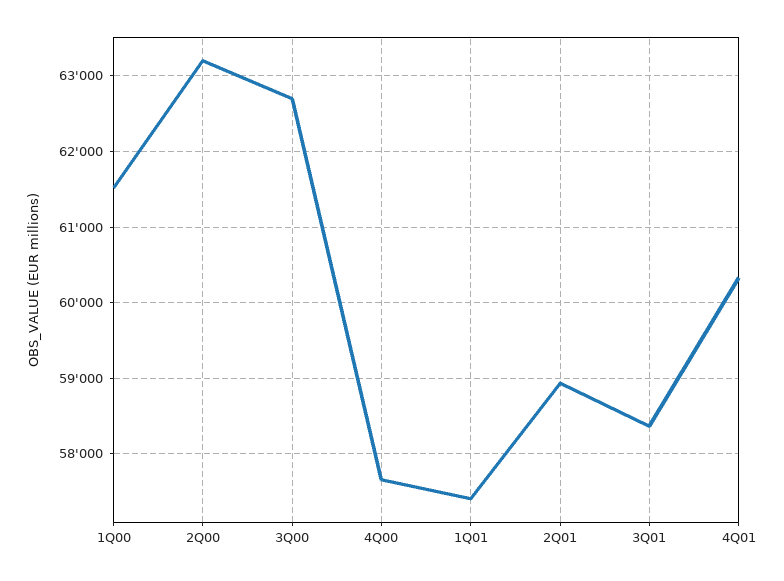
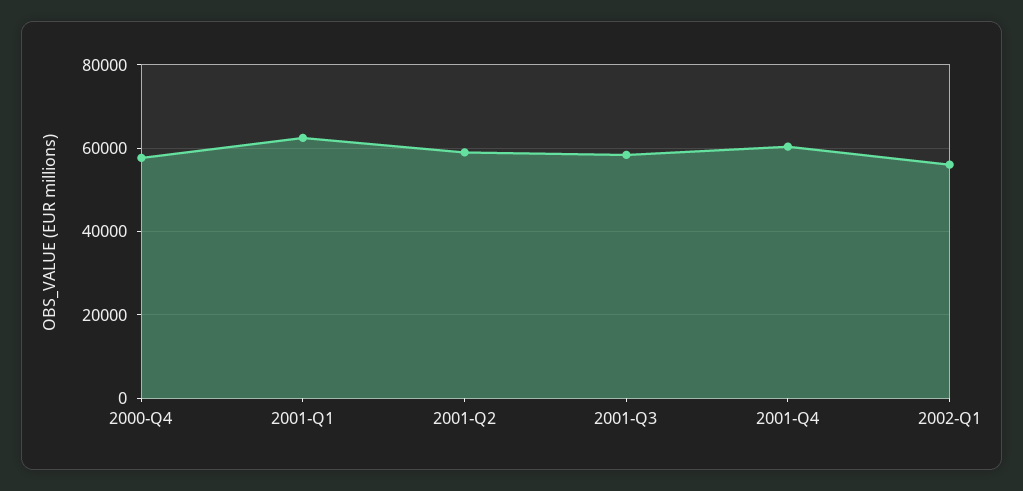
1Q00: 61500 -> none
2Q00: 63200 -> none
3Q00: 62700 -> none
1Q01: 57400 -> 62000
2002-Q1: none -> 56000

